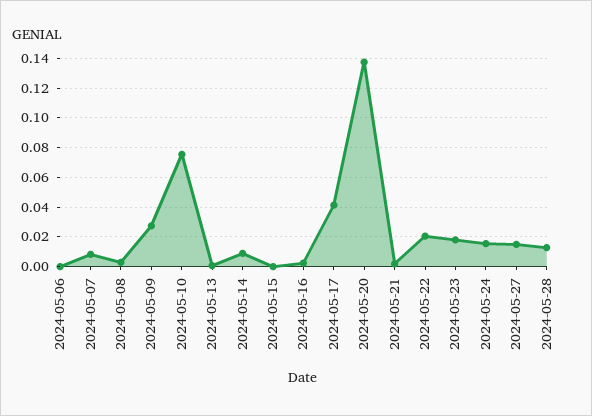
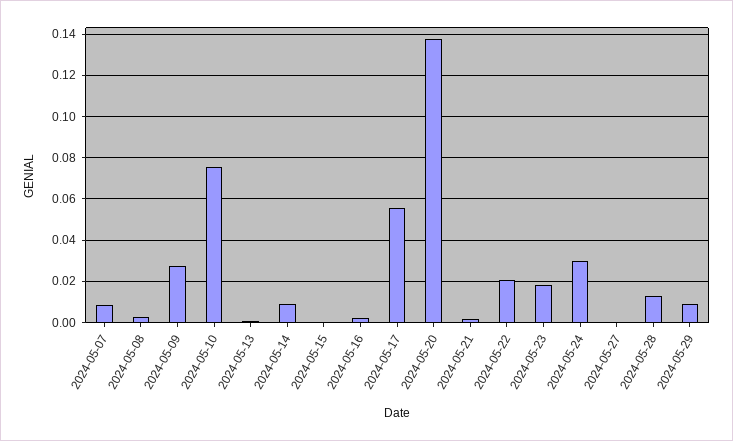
2024-05-06: 0 -> none
2024-05-17: 0.04 -> 0.055
2024-05-24: 0.015 -> 0.03
2024-05-27: 0.015 -> 0
2024-05-29: none -> 0.01

